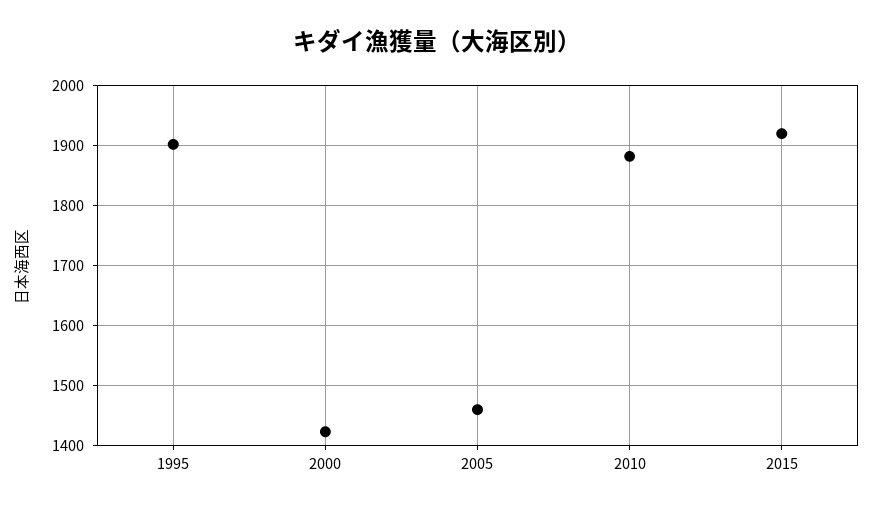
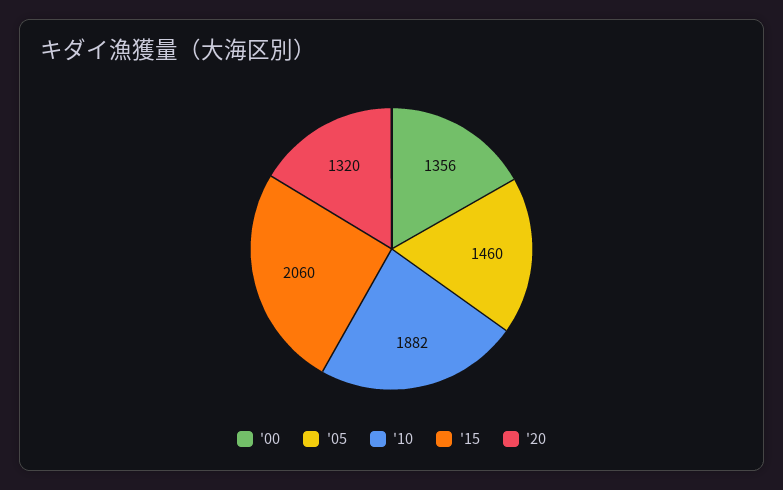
1995: 1900 -> none
2000: 1420 -> 1356
2015: 1920 -> 2060
'20: none -> 1320

